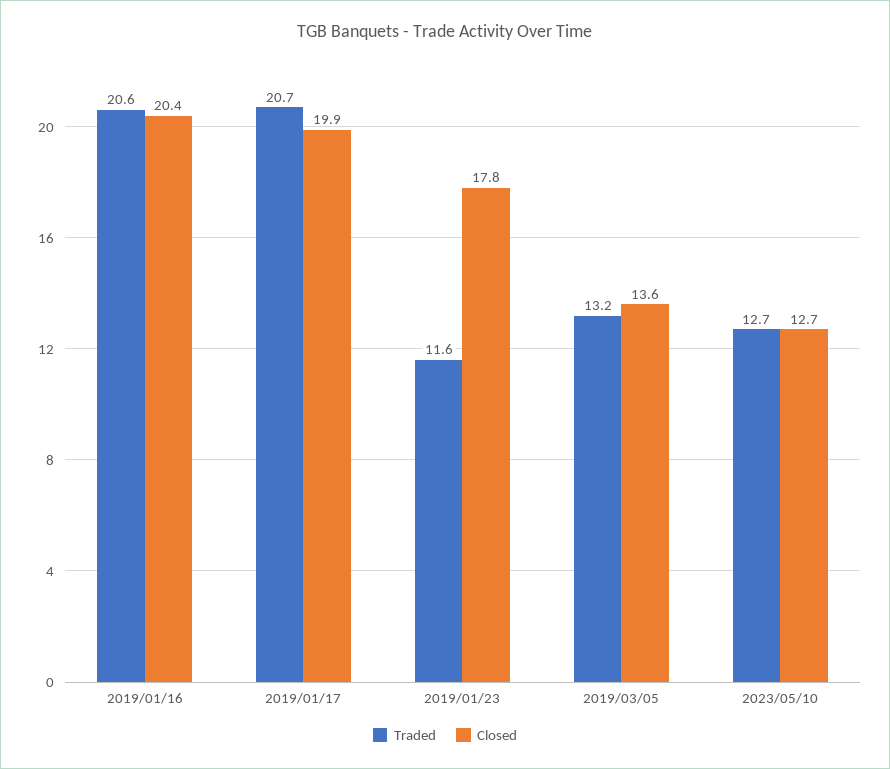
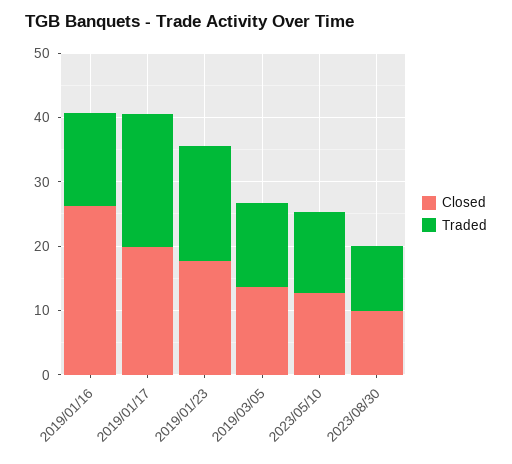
Traded, 2019/01/16: 20.6 -> 14
Closed, 2019/01/16: 20.4 -> 26
Traded, 2019/01/23: 11.6 -> 18
Closed, 2023/08/30: none -> 10
Traded, 2023/08/30: none -> 10

